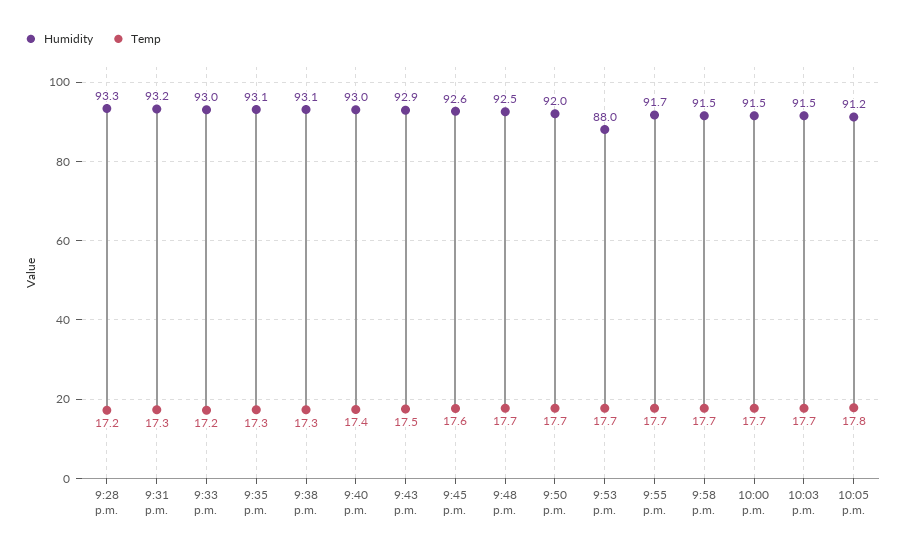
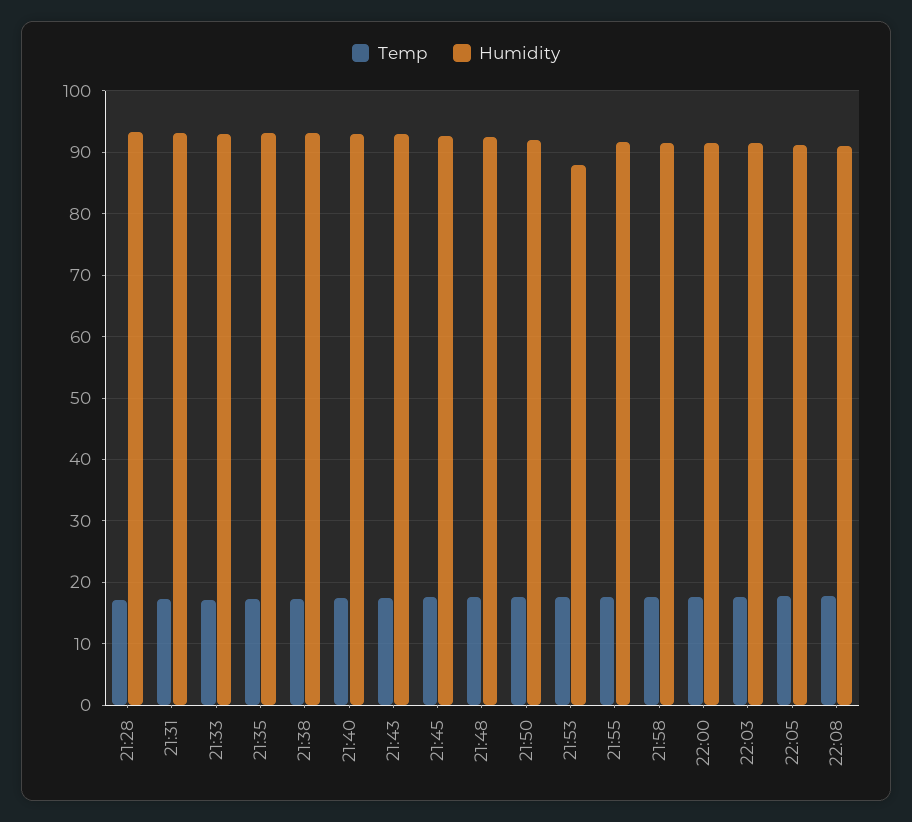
Temp, 22:08: none -> 18
Humidity, 22:08: none -> 91

